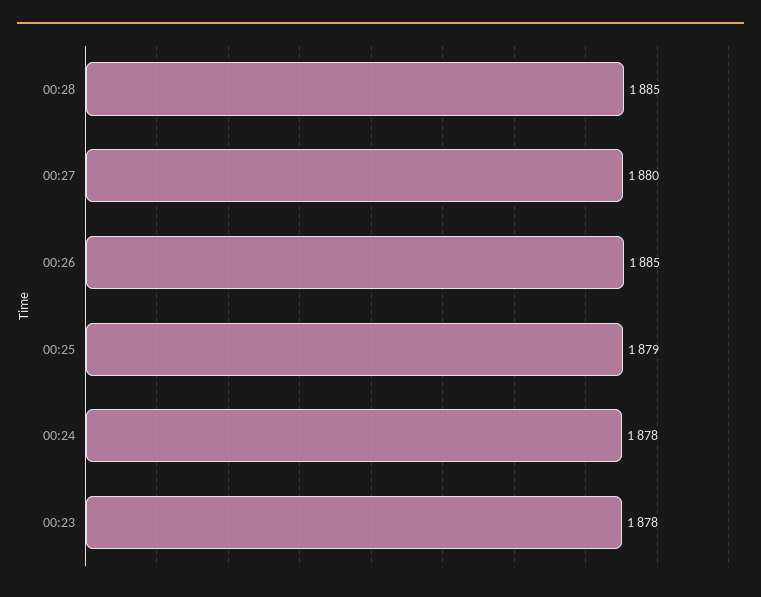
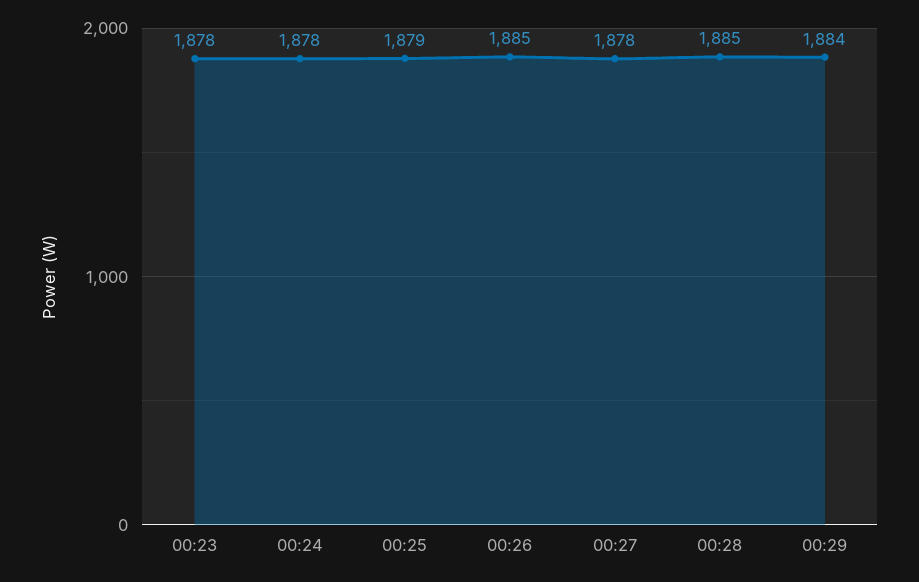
00:27: 1880 -> 1878
00:29: none -> 1884

